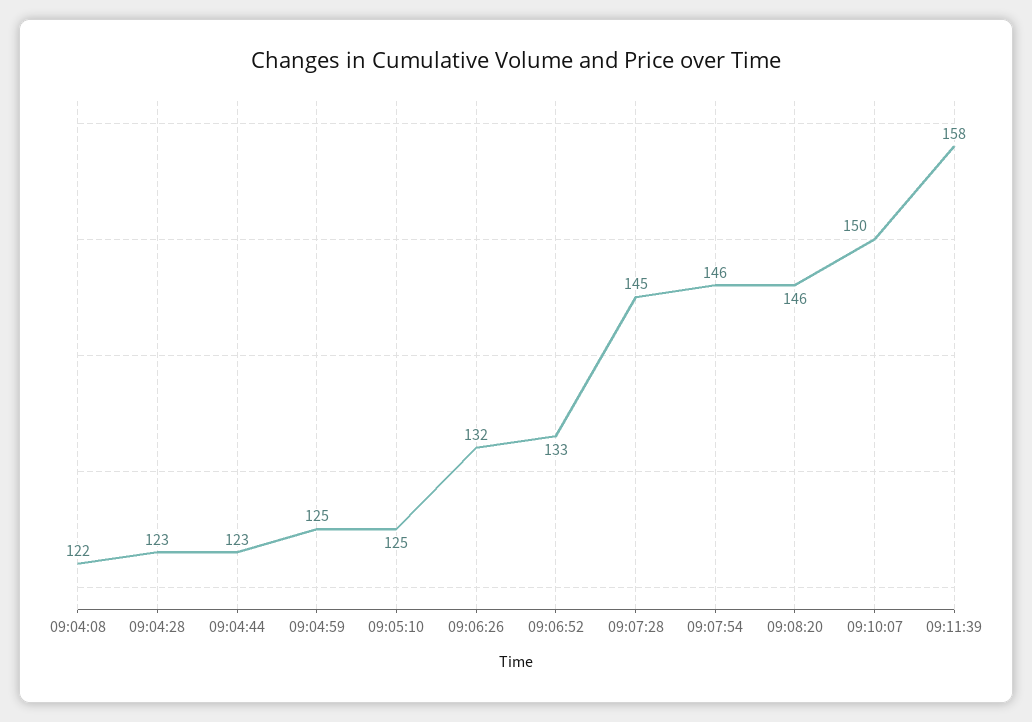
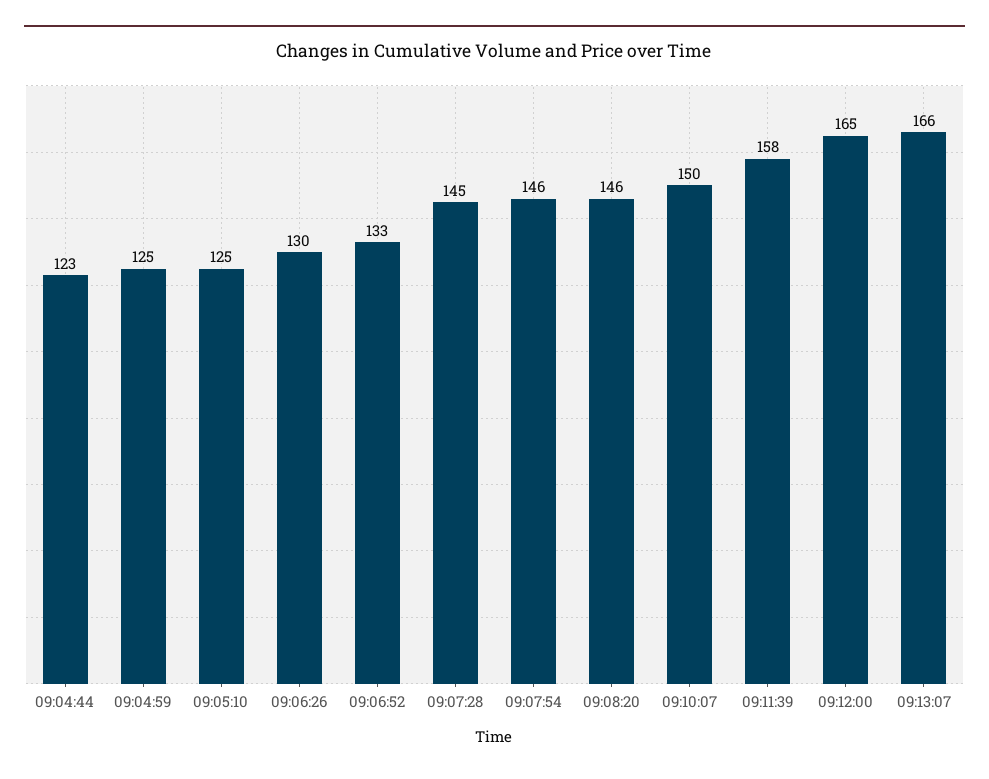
09:04:08: 122 -> none
09:04:28: 123 -> none
09:06:26: 132 -> 130
09:12:00: none -> 165
09:13:07: none -> 166

